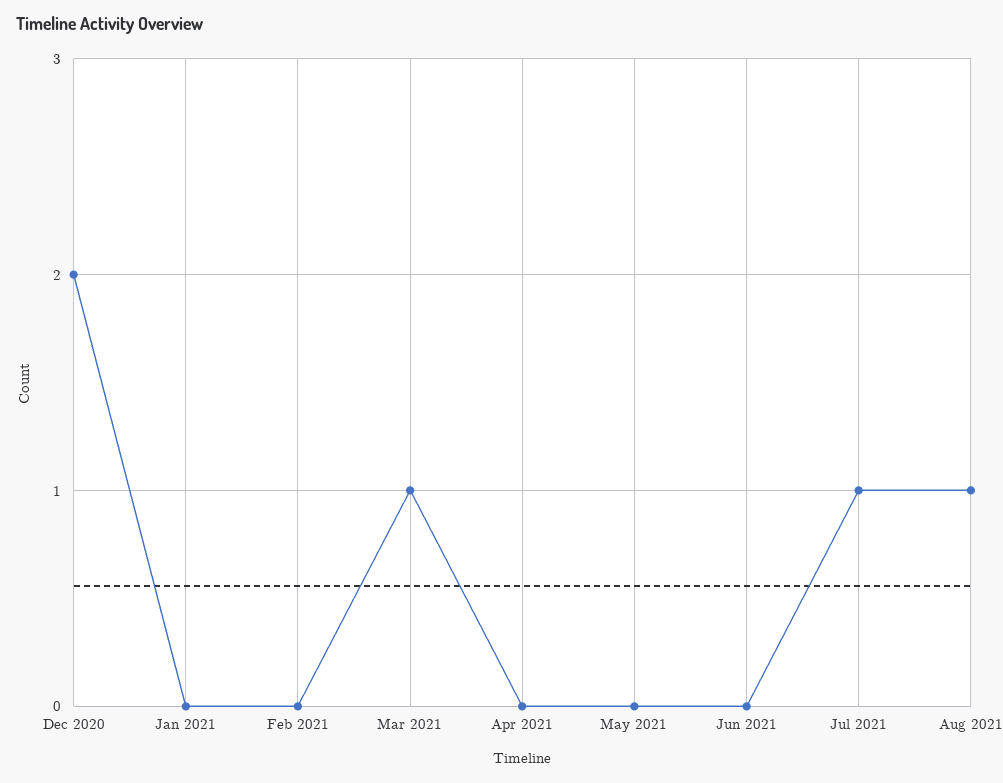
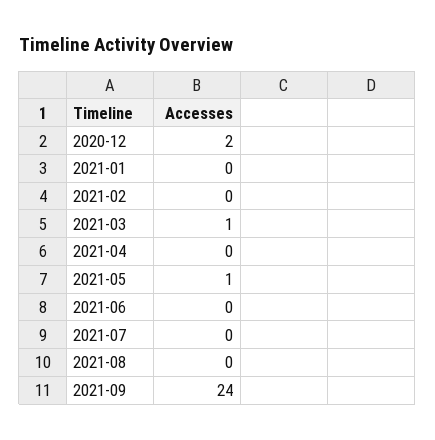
May 2021: 0 -> 1
Jul 2021: 1 -> 0
Aug 2021: 1 -> 0
2021-09: none -> 24

